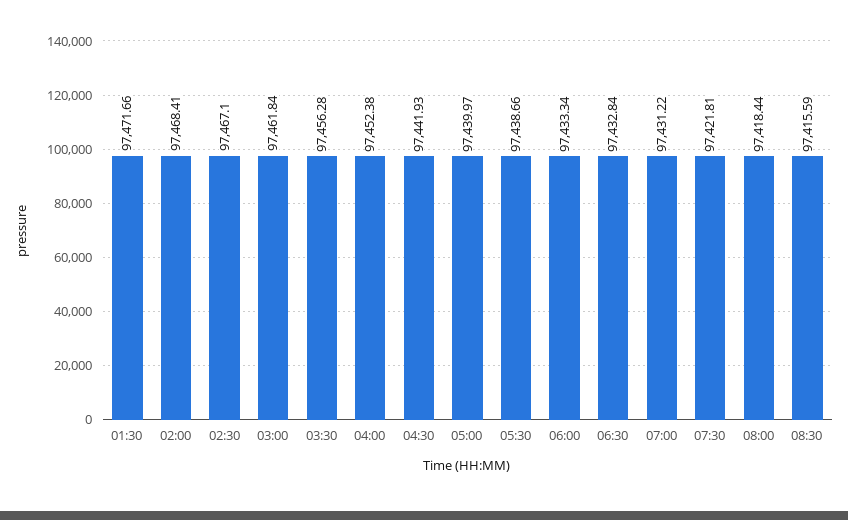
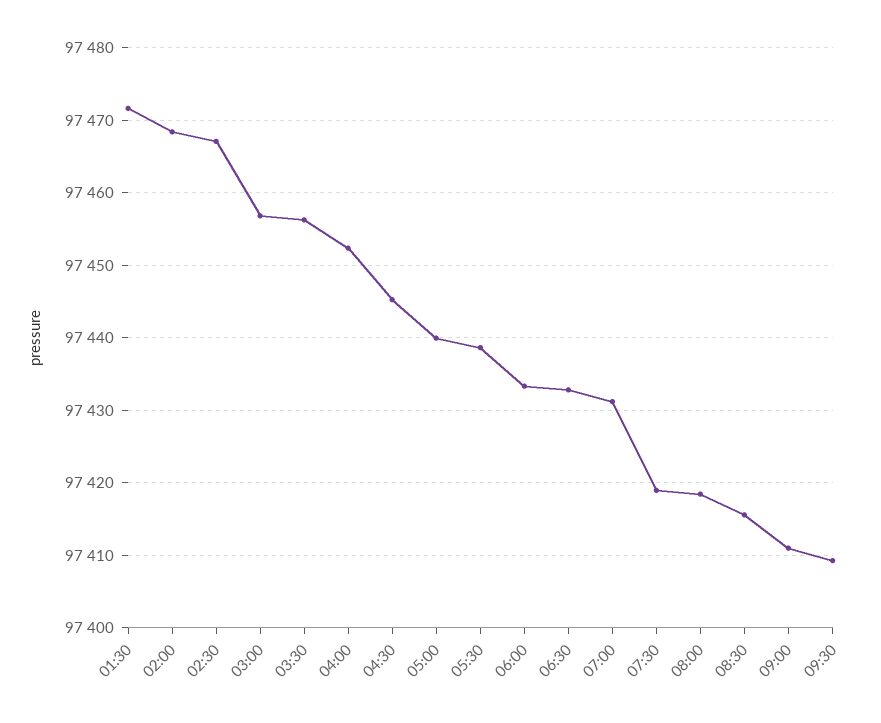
03:00: 97461.84 -> 97457
04:30: 97441.93 -> 97445
07:30: 97421.81 -> 97419
09:00: none -> 97411
09:30: none -> 97409

